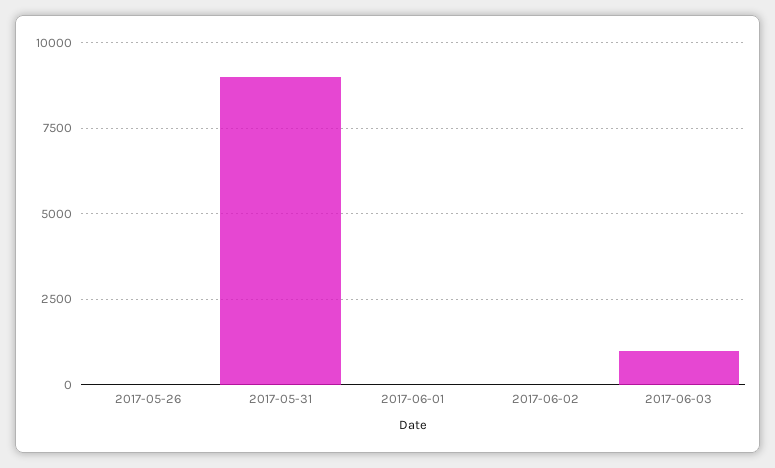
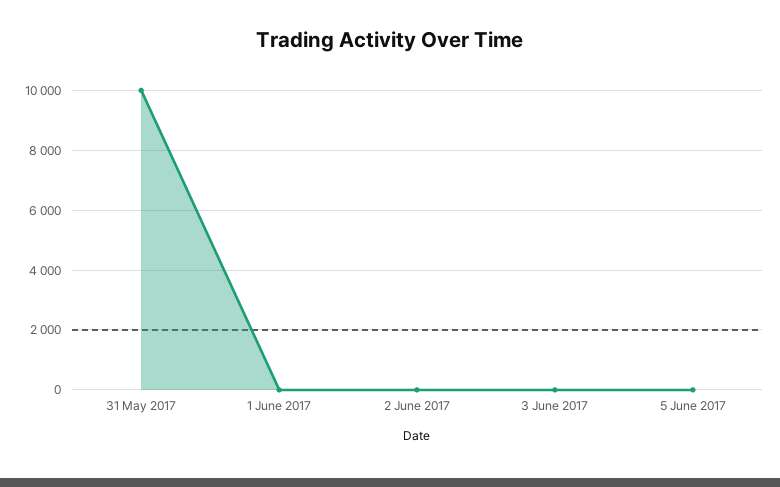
2017-05-26: 0 -> none
2017-05-31: 9000 -> 10000
2017-06-03: 1000 -> 0
5 June 2017: none -> 0

